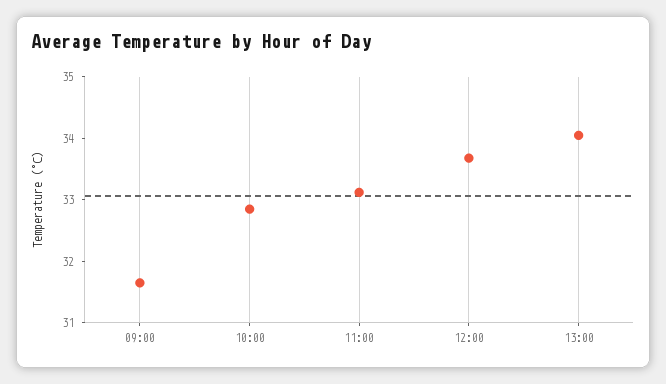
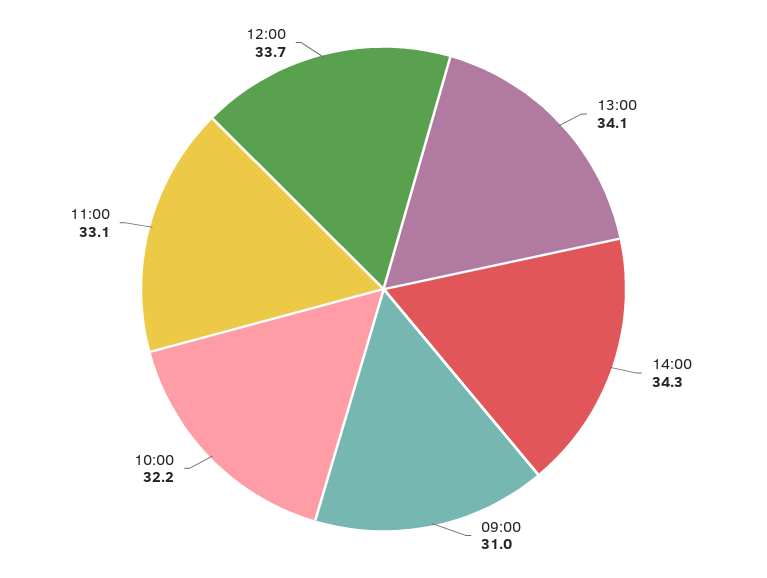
09:00: 31.6 -> 31
10:00: 32.8 -> 32.2
14:00: none -> 34.3

